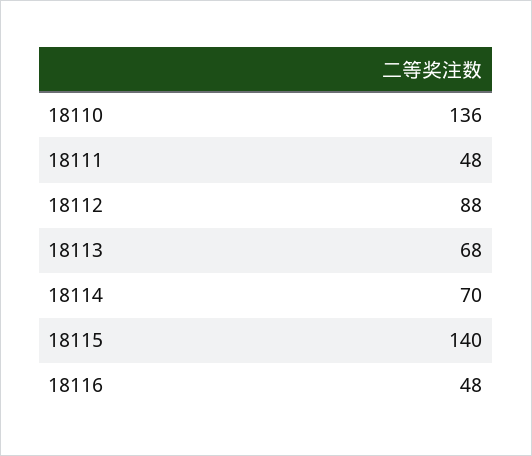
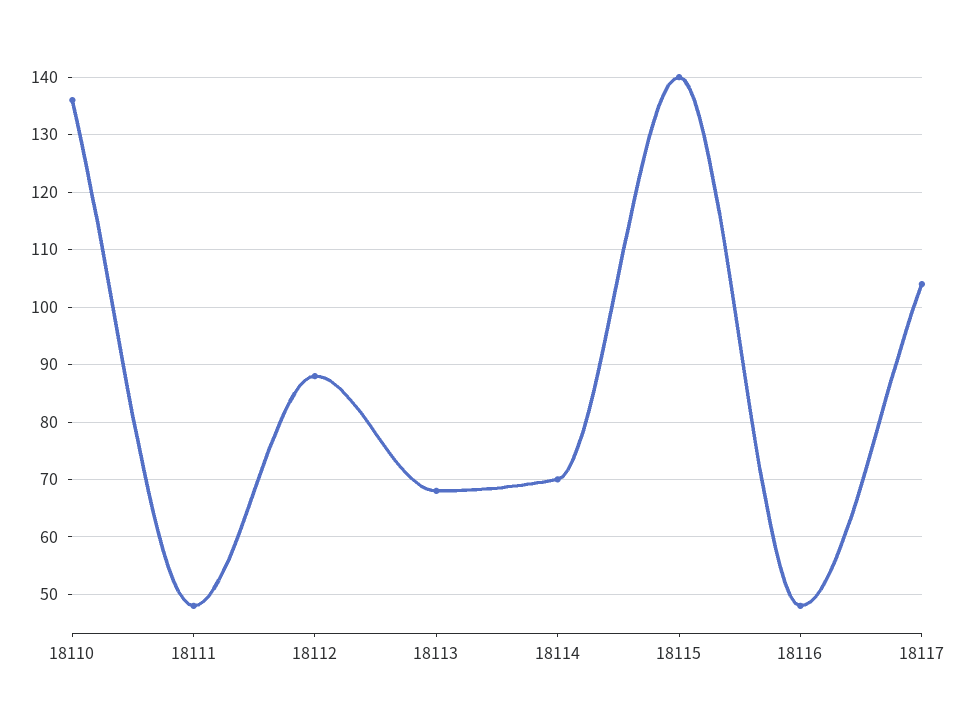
18117: none -> 105

